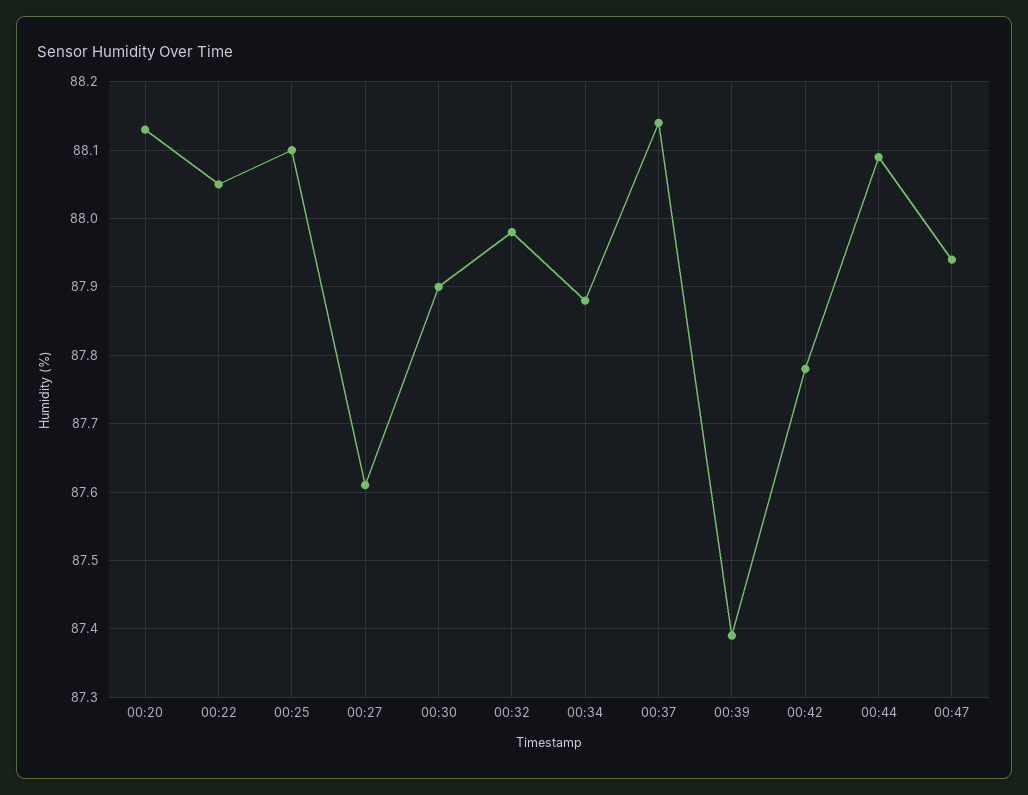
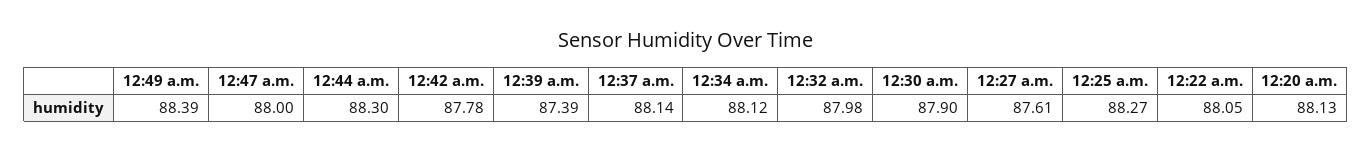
00:25: 88.1 -> 88.27
00:34: 87.88 -> 88.12
00:44: 88.09 -> 88.3
00:47: 87.94 -> 88
12:49 a.m.: none -> 88.39

